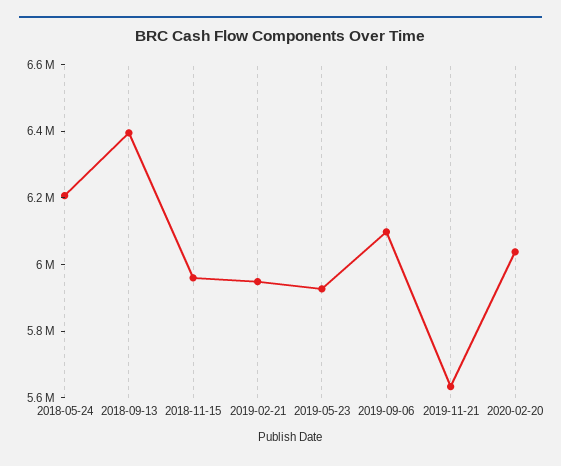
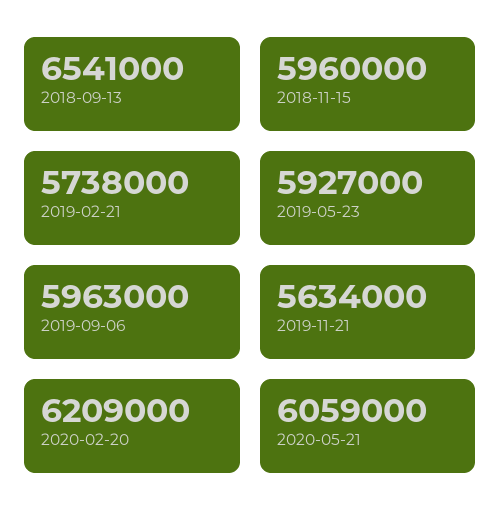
2018-05-24: 6200000 -> none
2018-09-13: 6400000 -> 6541000
2019-02-21: 5950000 -> 5738000
2019-09-06: 6100000 -> 5963000
2020-02-20: 6050000 -> 6209000
2020-05-21: none -> 6059000

